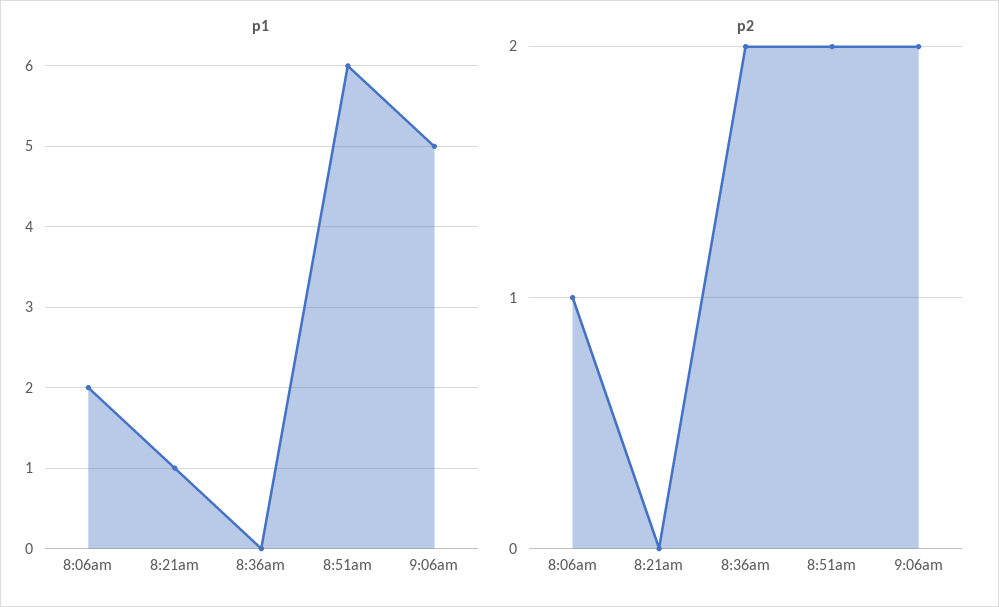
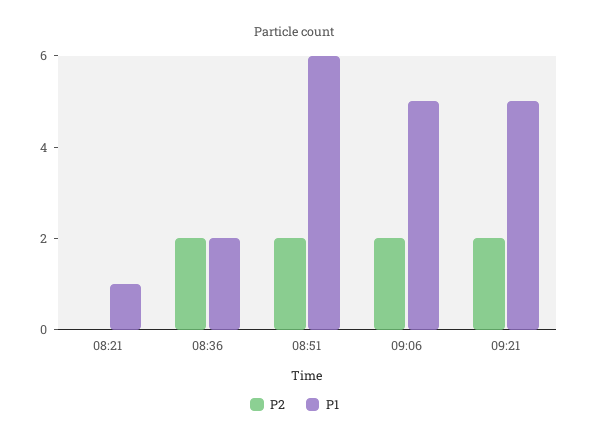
p1, 8:06am: 2 -> none
p1, 8:36am: 0 -> 2
p2, 8:06am: 1 -> none
p2, 09:21: none -> 2
p1, 09:21: none -> 5

